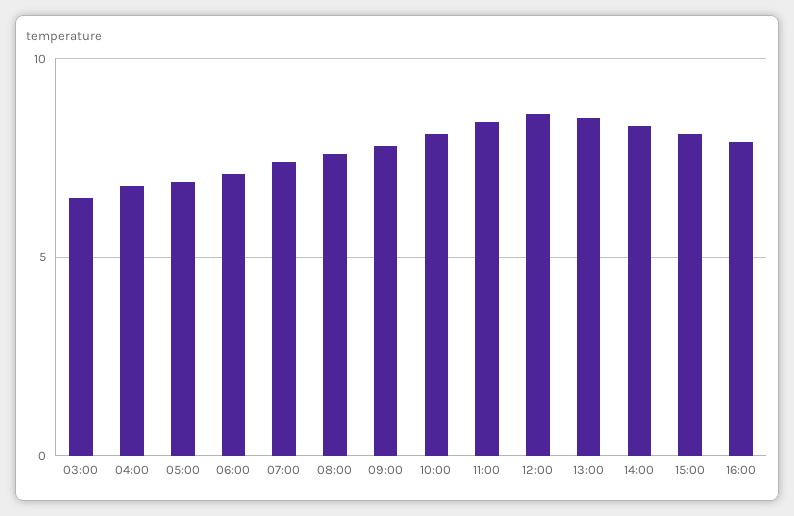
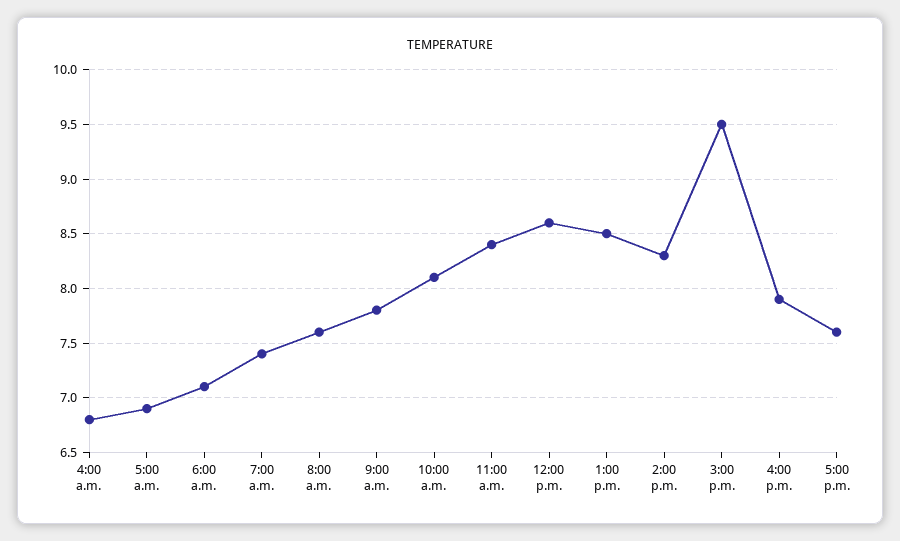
03:00: 6.5 -> none
15:00: 8 -> 9.5
5:00 p.m.: none -> 7.6

